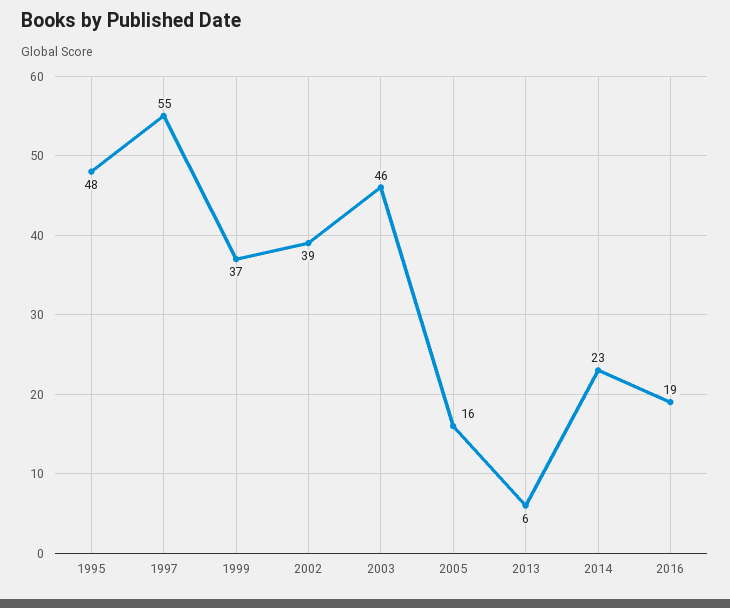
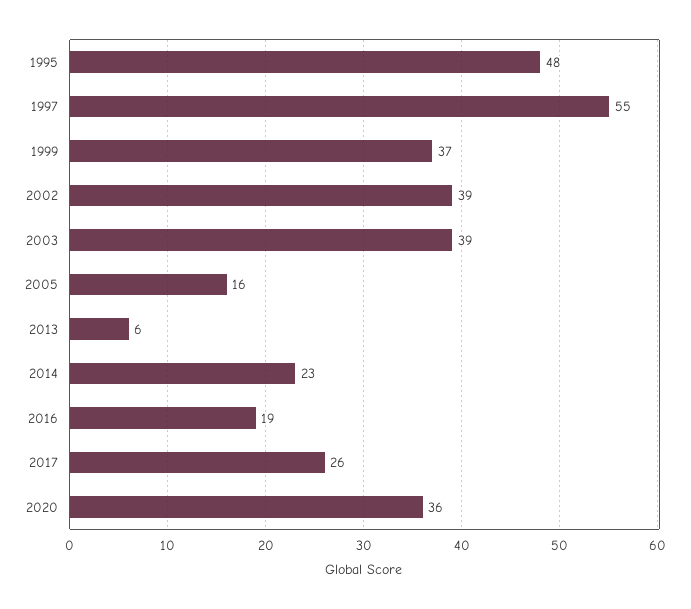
2003: 46 -> 39
2017: none -> 26
2020: none -> 36

